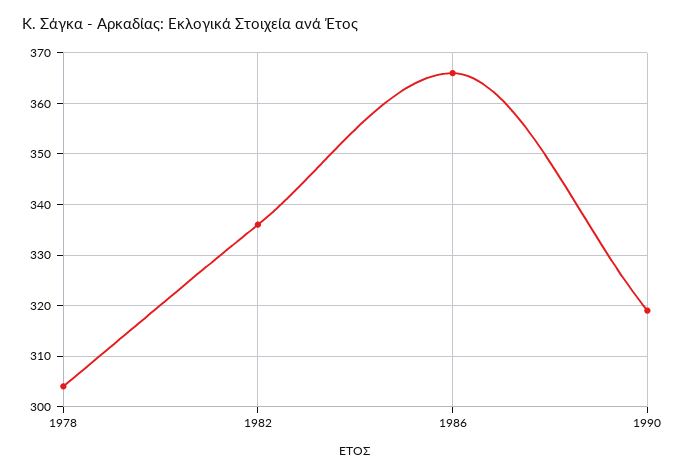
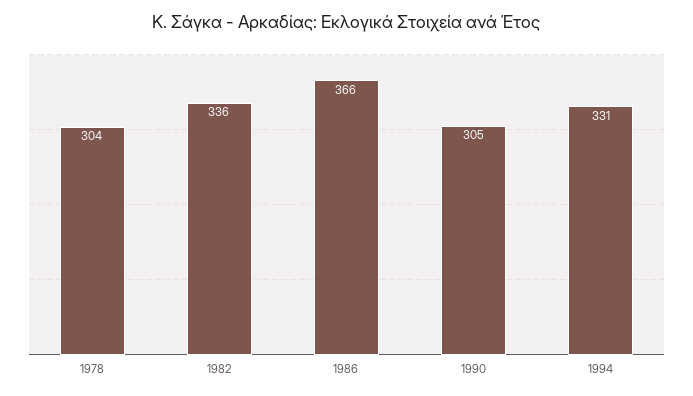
1990: 320 -> 305
1994: none -> 331

